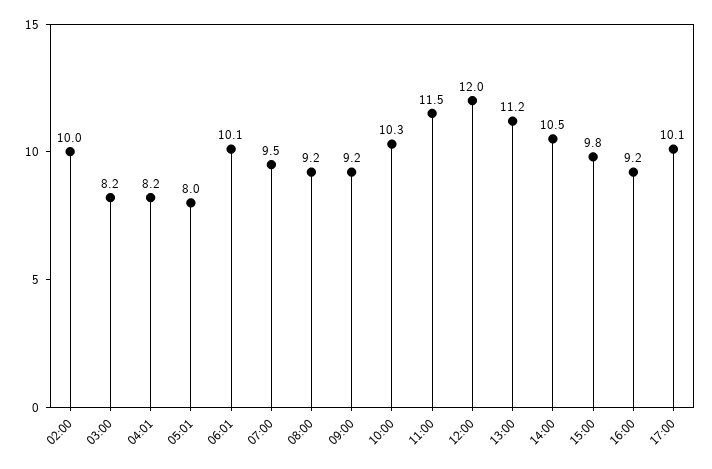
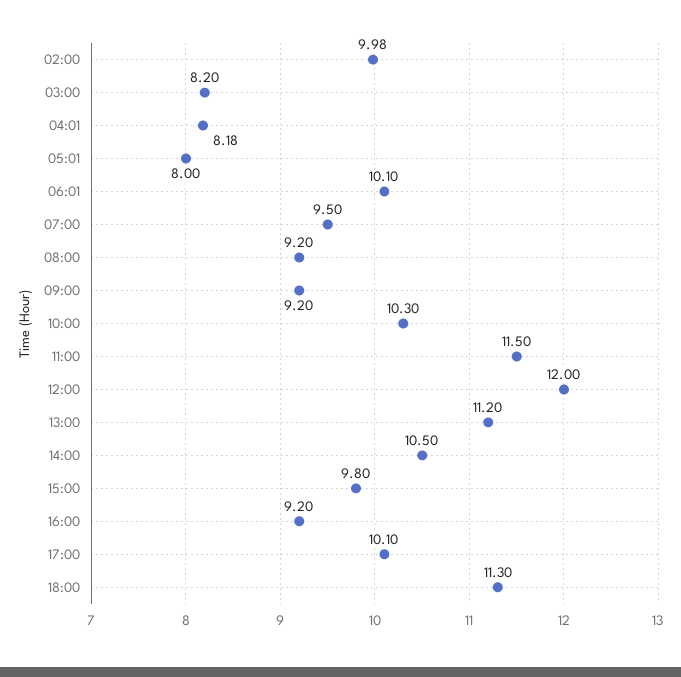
18:00: none -> 11.3

